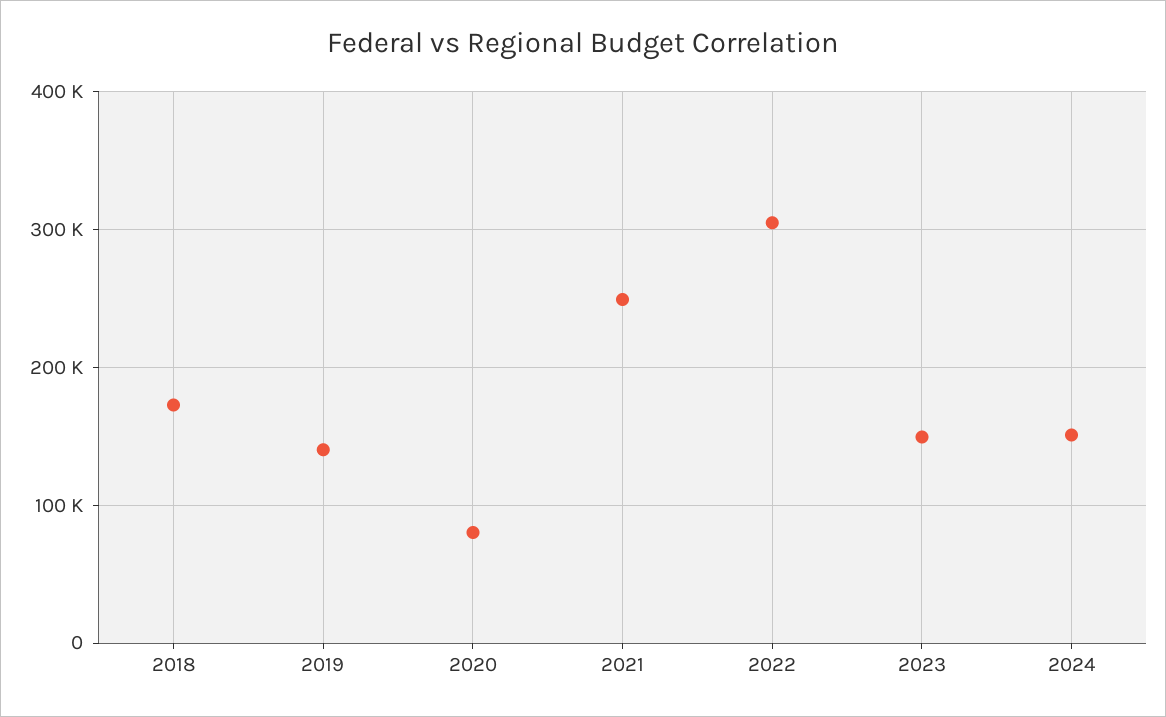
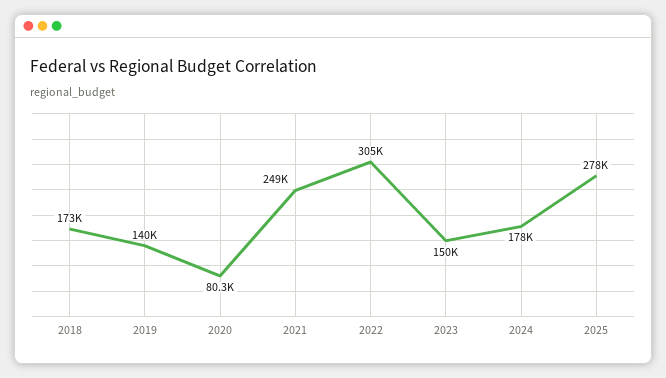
2024: 150000 -> 178000
2025: none -> 278000

